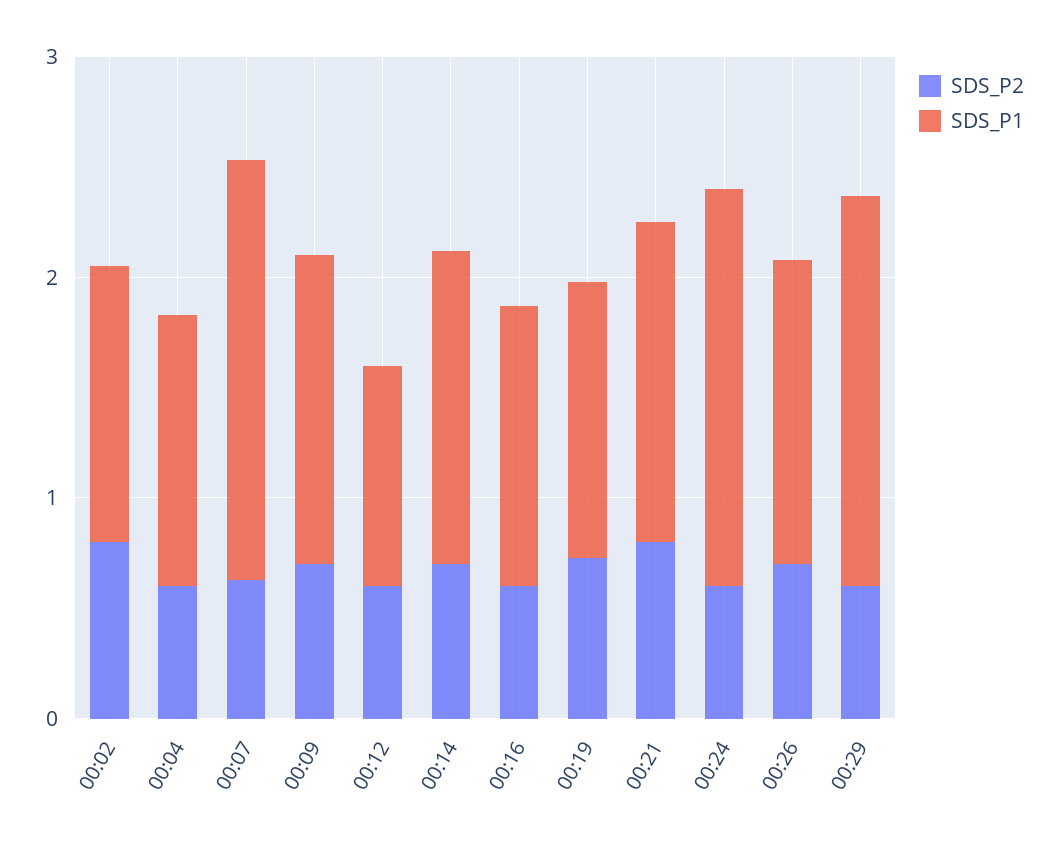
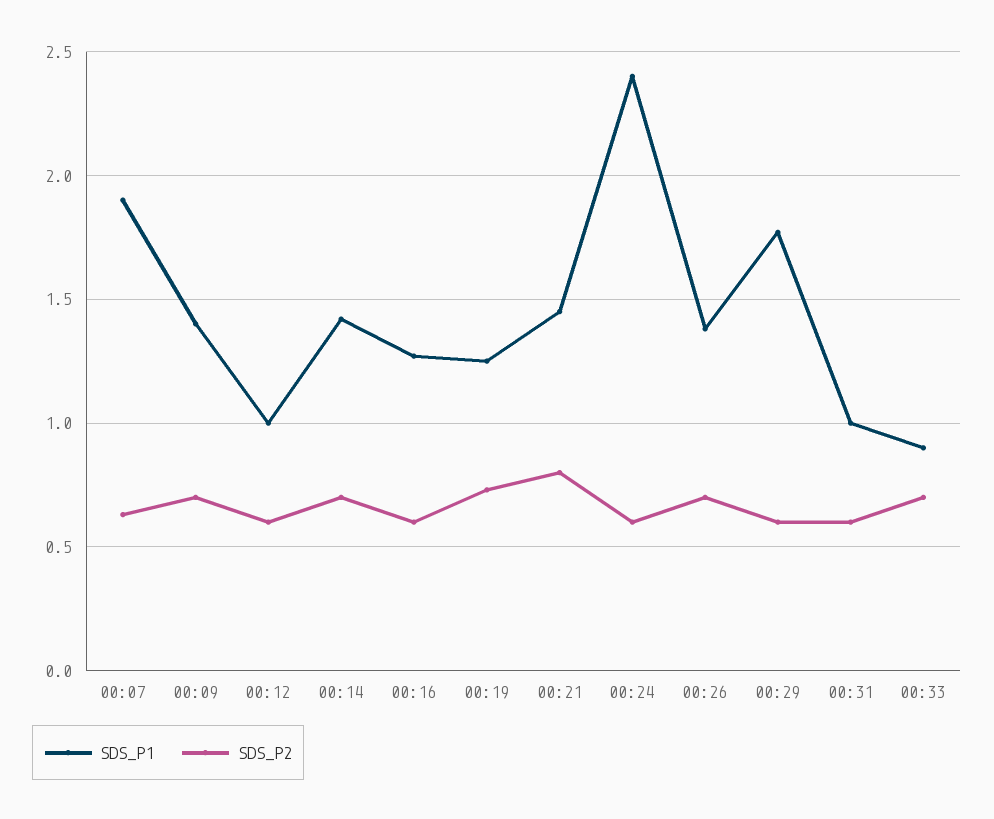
SDS_P2, 00:02: 0.8 -> none
SDS_P1, 00:02: 1.2 -> none
SDS_P2, 00:04: 0.6 -> none
SDS_P1, 00:04: 1.2 -> none
SDS_P1, 00:24: 1.8 -> 2.4
SDS_P1, 00:31: none -> 1
SDS_P2, 00:31: none -> 0.6
SDS_P1, 00:33: none -> 0.9
SDS_P2, 00:33: none -> 0.7

